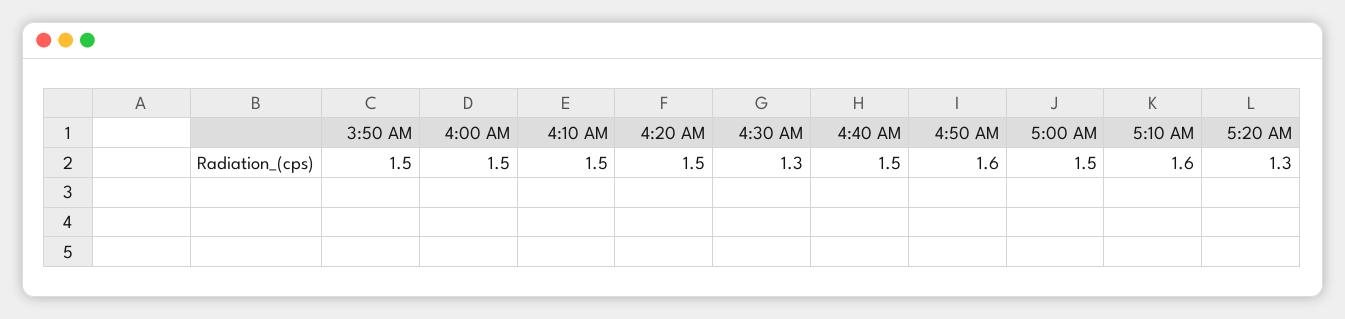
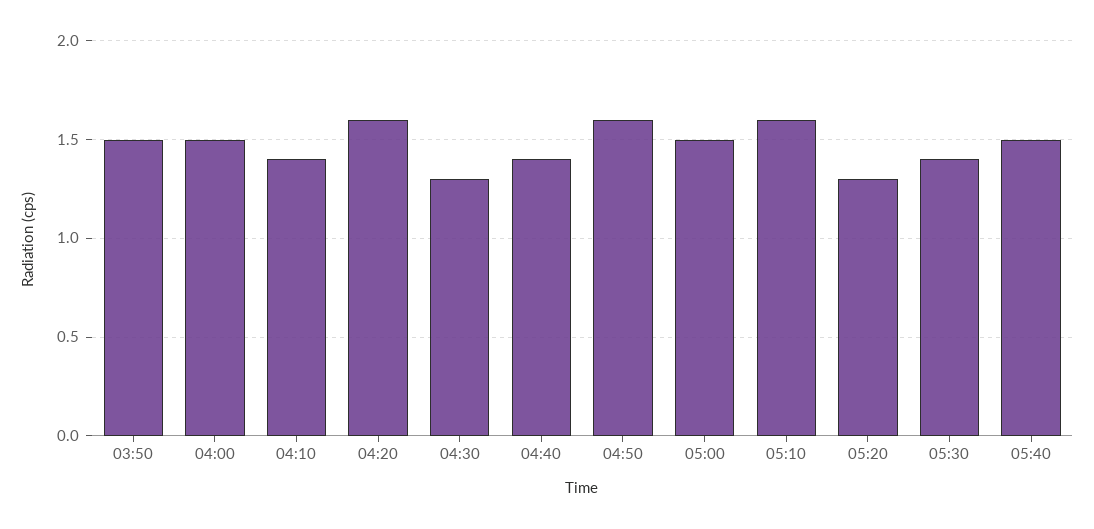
4:10 AM: 1.5 -> 1.4
4:20 AM: 1.5 -> 1.6
4:40 AM: 1.5 -> 1.4
05:30: none -> 1.4
05:40: none -> 1.5

